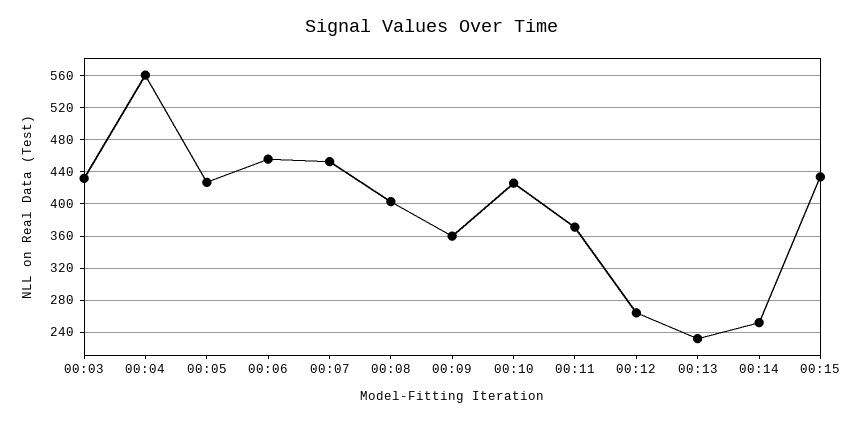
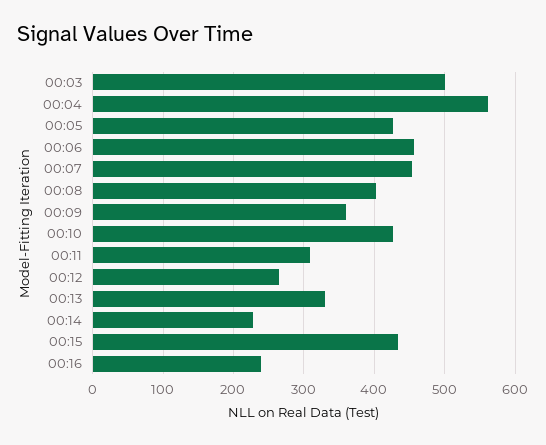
00:03: 430 -> 500
00:11: 370 -> 310
00:13: 230 -> 330
00:14: 250 -> 230
00:16: none -> 240

